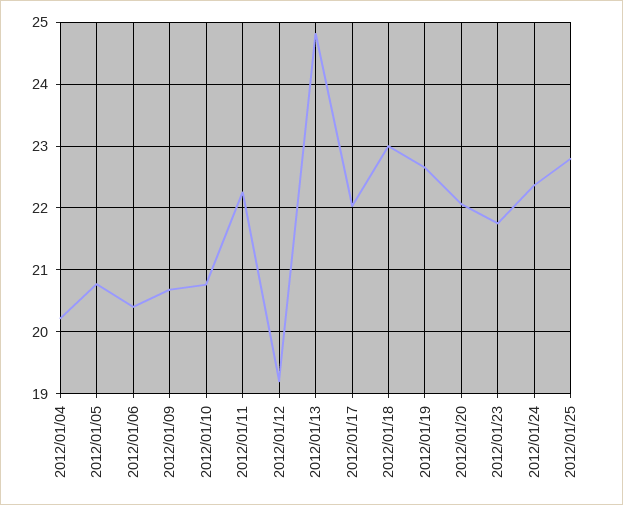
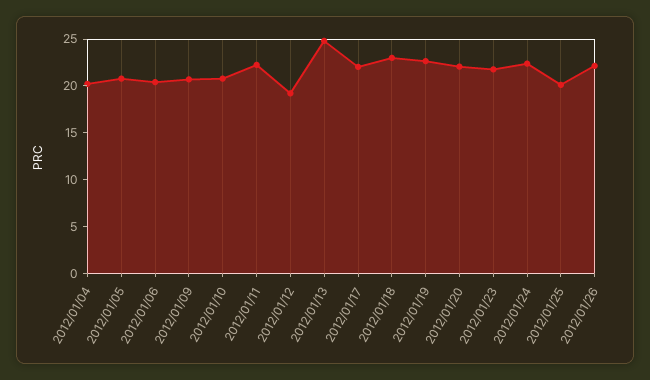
2012/01/25: 22.8 -> 20
2012/01/26: none -> 22

